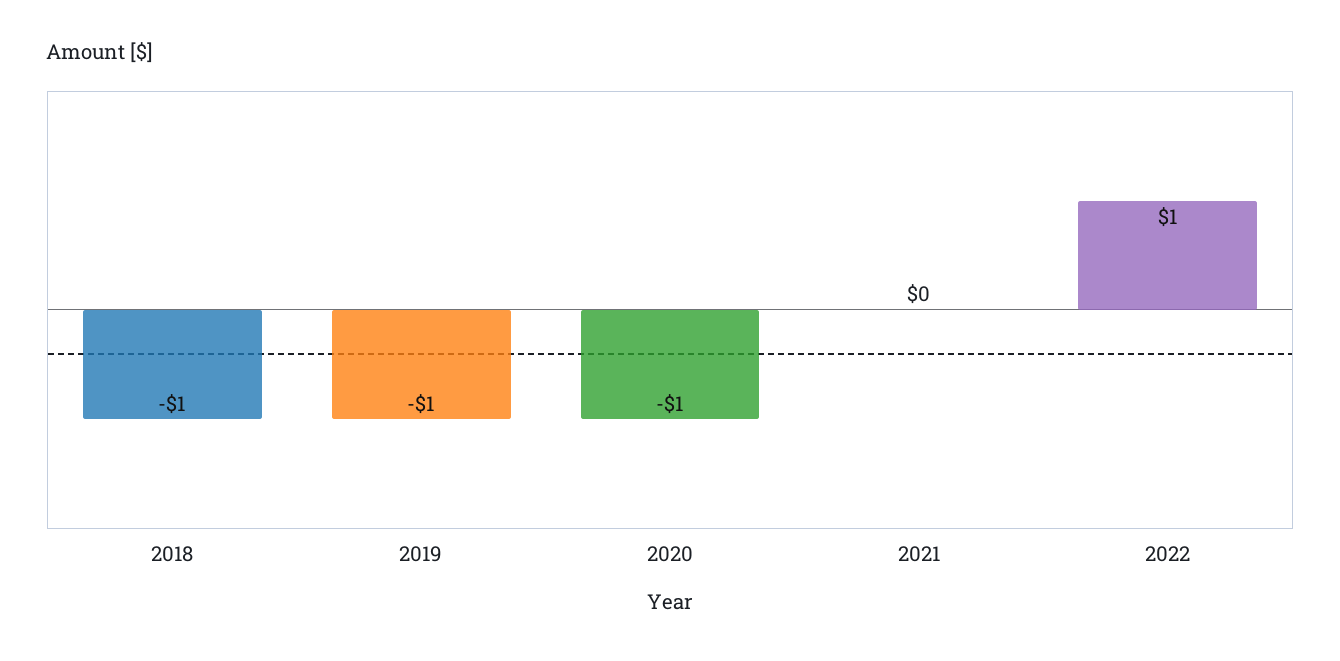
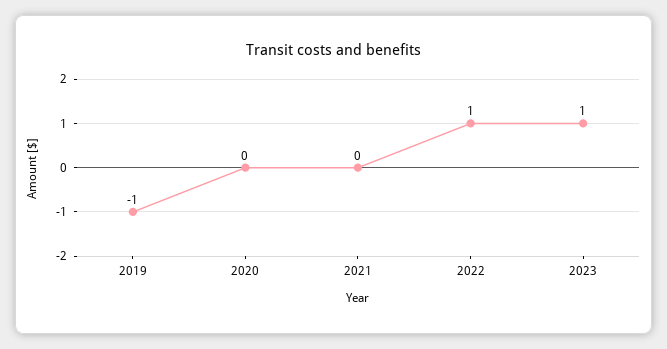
2018: -1 -> none
2020: -1 -> 0
2023: none -> 1

